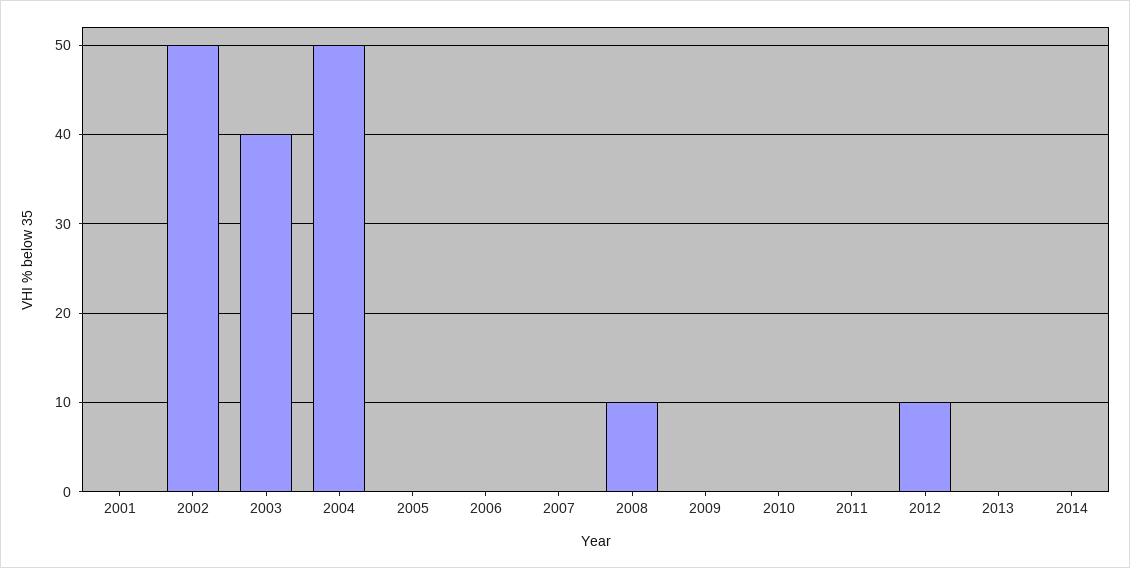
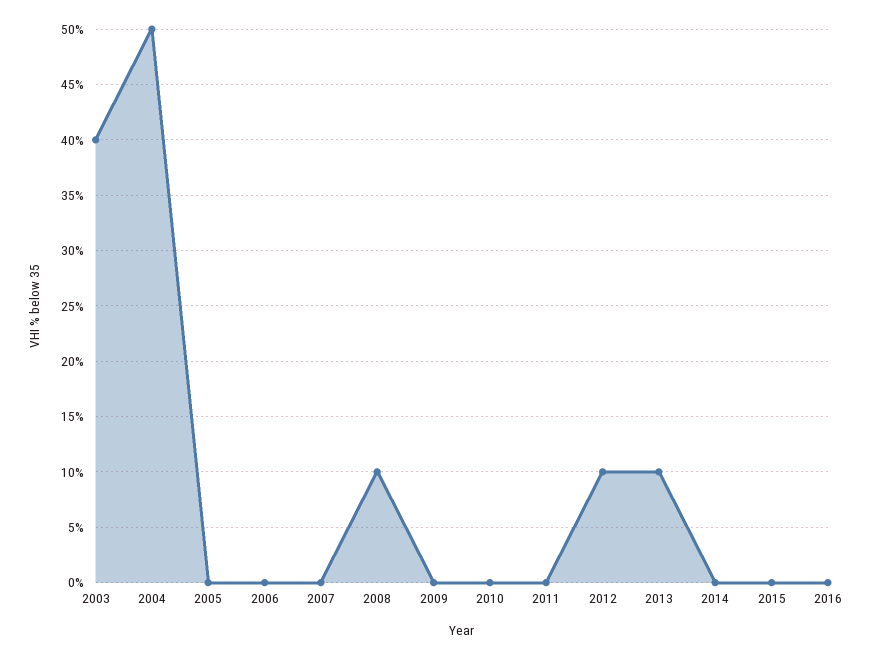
2001: 0 -> none
2002: 50 -> none
2013: 0 -> 10
2015: none -> 0
2016: none -> 0

